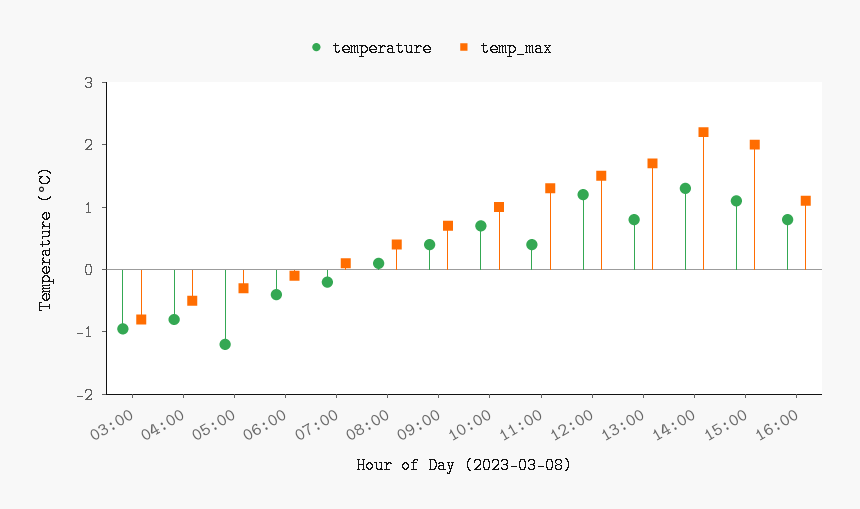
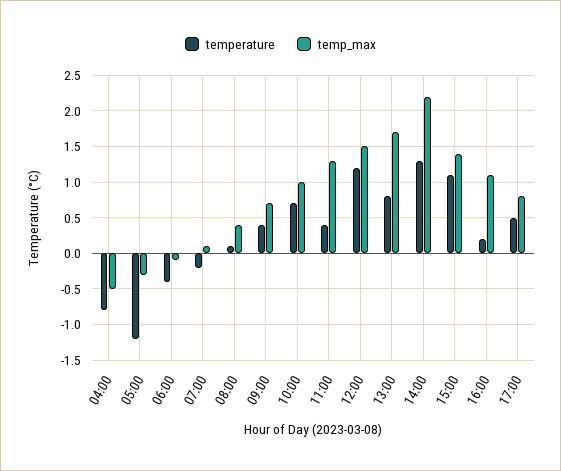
temperature, 03:00: -1 -> none
temp_max, 03:00: -0.8 -> none
temp_max, 15:00: 2 -> 1.4
temperature, 16:00: 0.8 -> 0.2
temperature, 17:00: none -> 0.5
temp_max, 17:00: none -> 0.8

